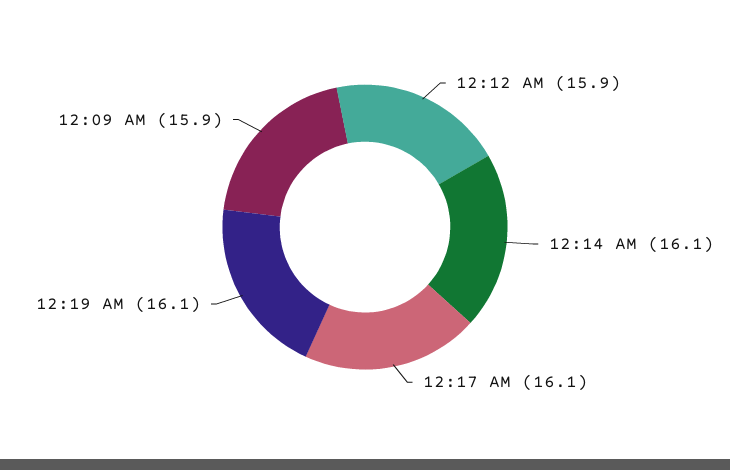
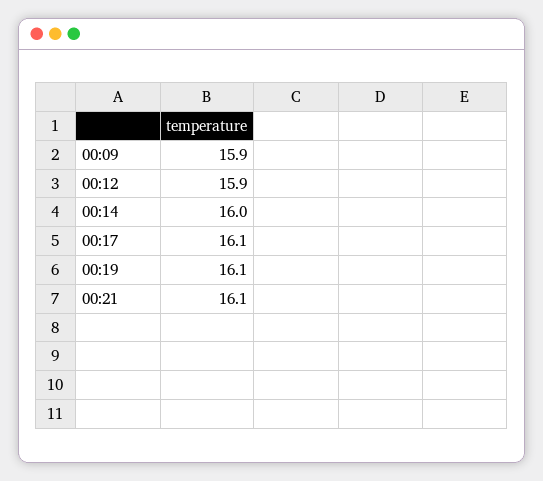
12:14 AM: 16.1 -> 16
00:21: none -> 16.1

